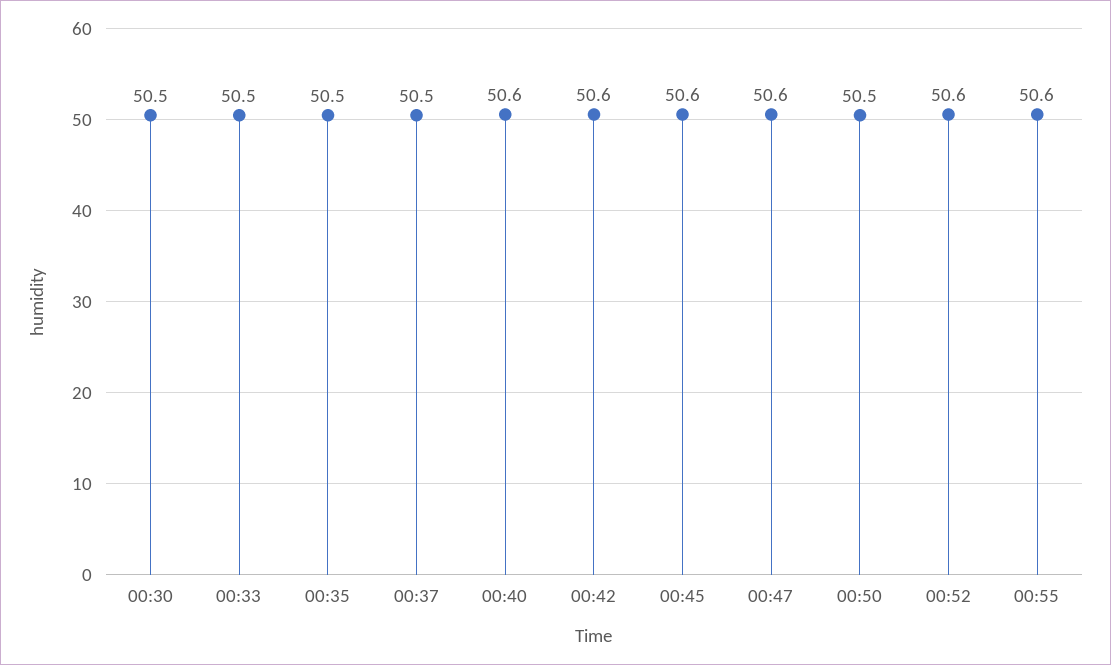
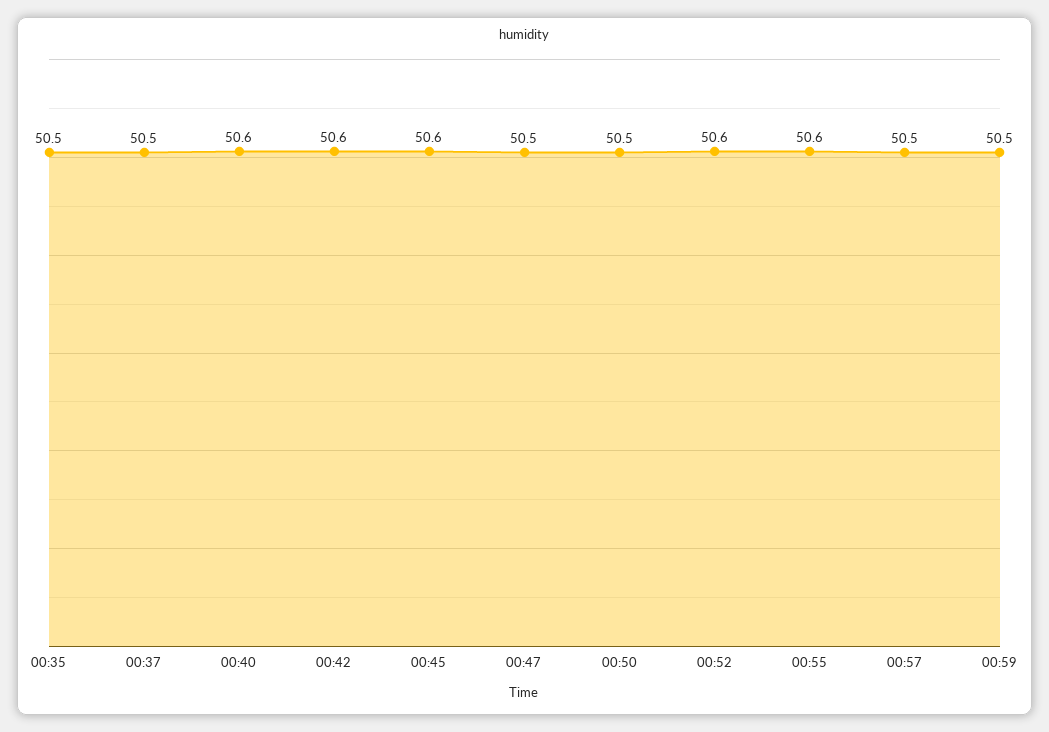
00:30: 50.5 -> none
00:33: 50.5 -> none
00:47: 50.6 -> 50.5
00:57: none -> 50.5
00:59: none -> 50.5

